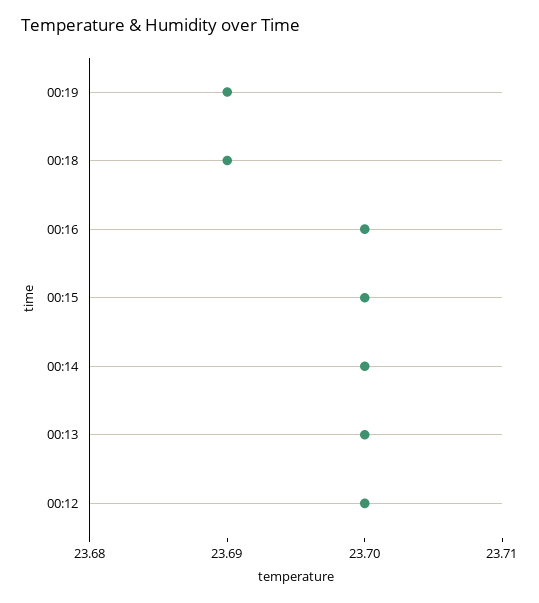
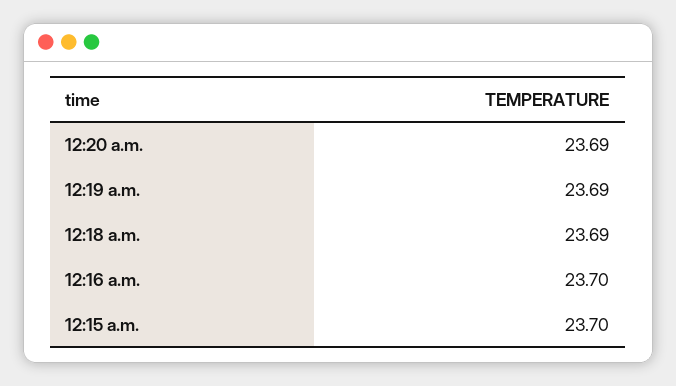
00:14: 23.7 -> none
00:13: 23.7 -> none
00:12: 23.7 -> none
12:20 a.m.: none -> 23.69

